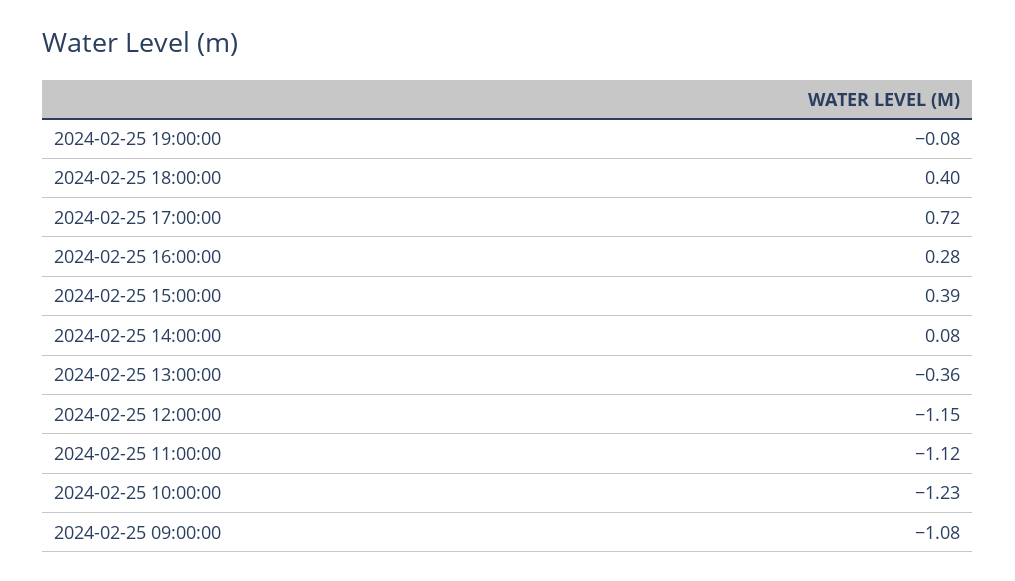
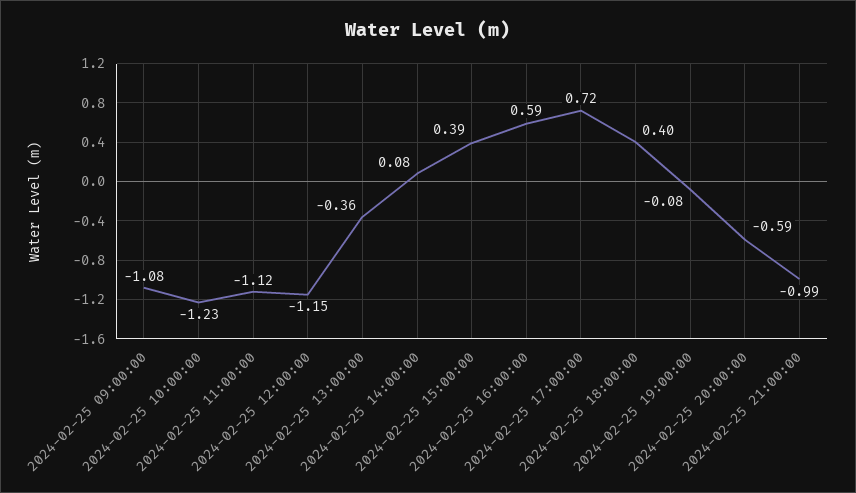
2024-02-25 16:00:00: 0.28 -> 0.59
2024-02-25 20:00:00: none -> -0.59
2024-02-25 21:00:00: none -> -0.99

